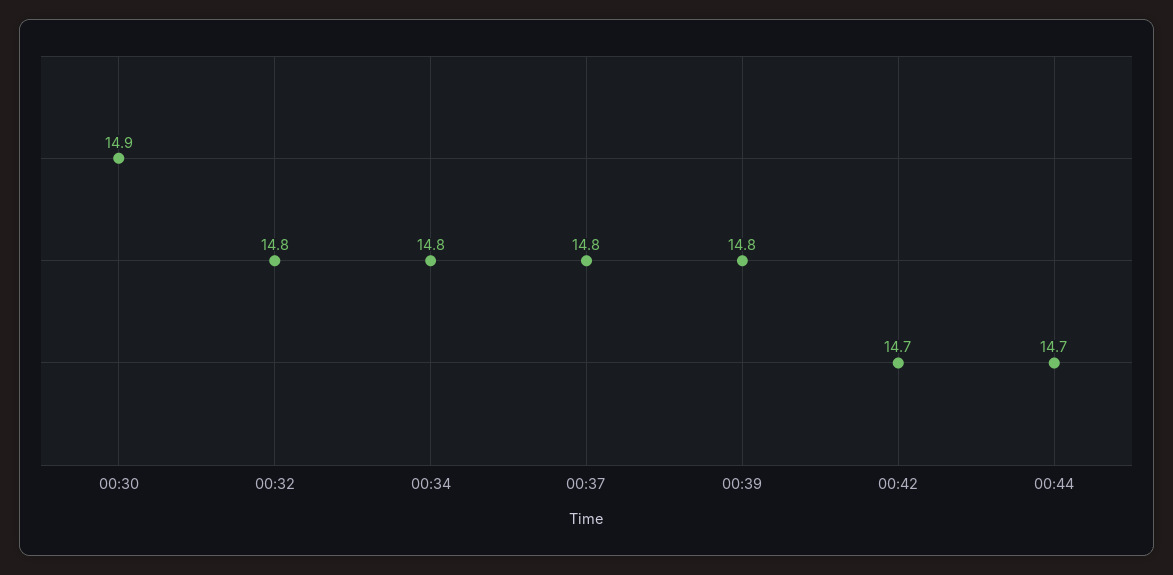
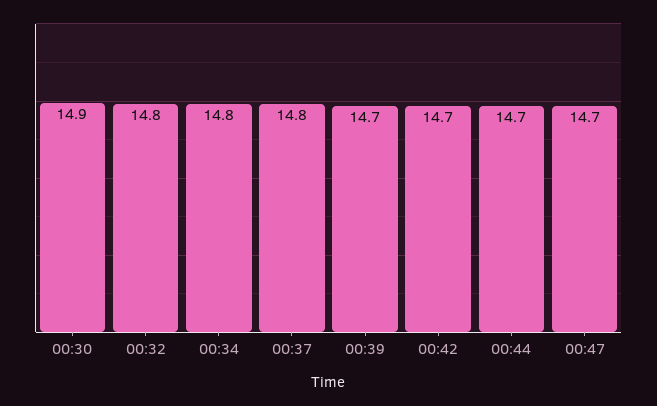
00:39: 14.8 -> 14.7
00:47: none -> 14.7

